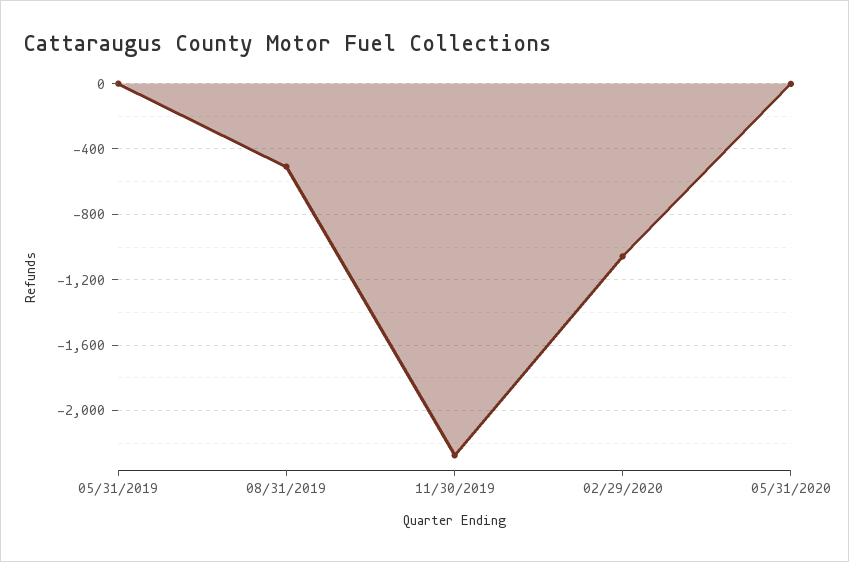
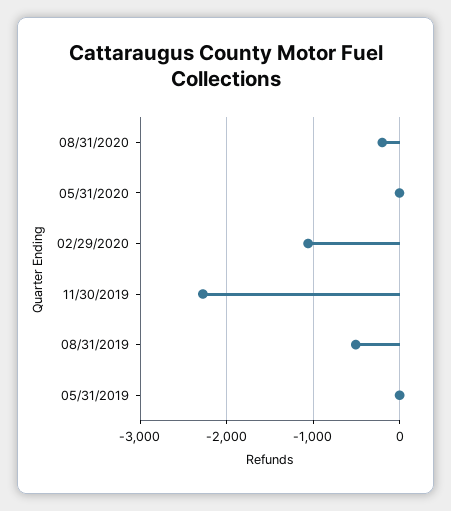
08/31/2020: none -> -200

